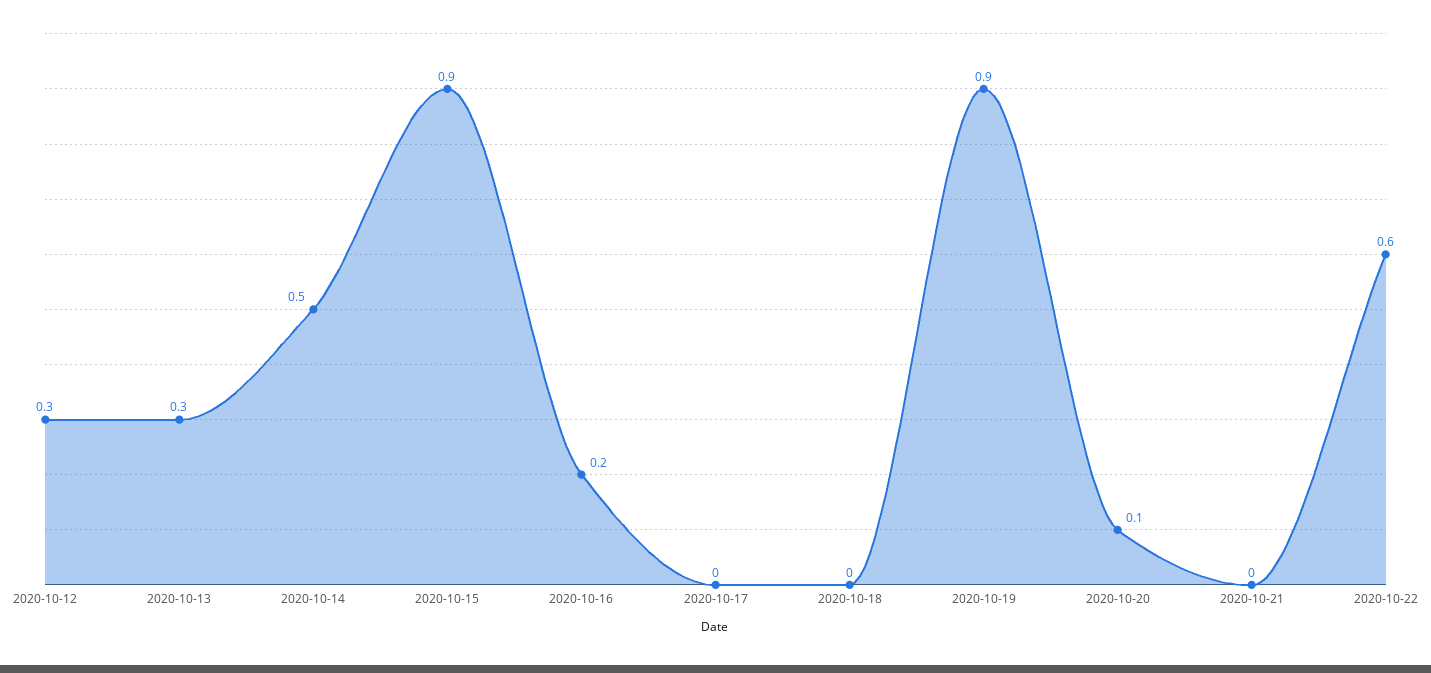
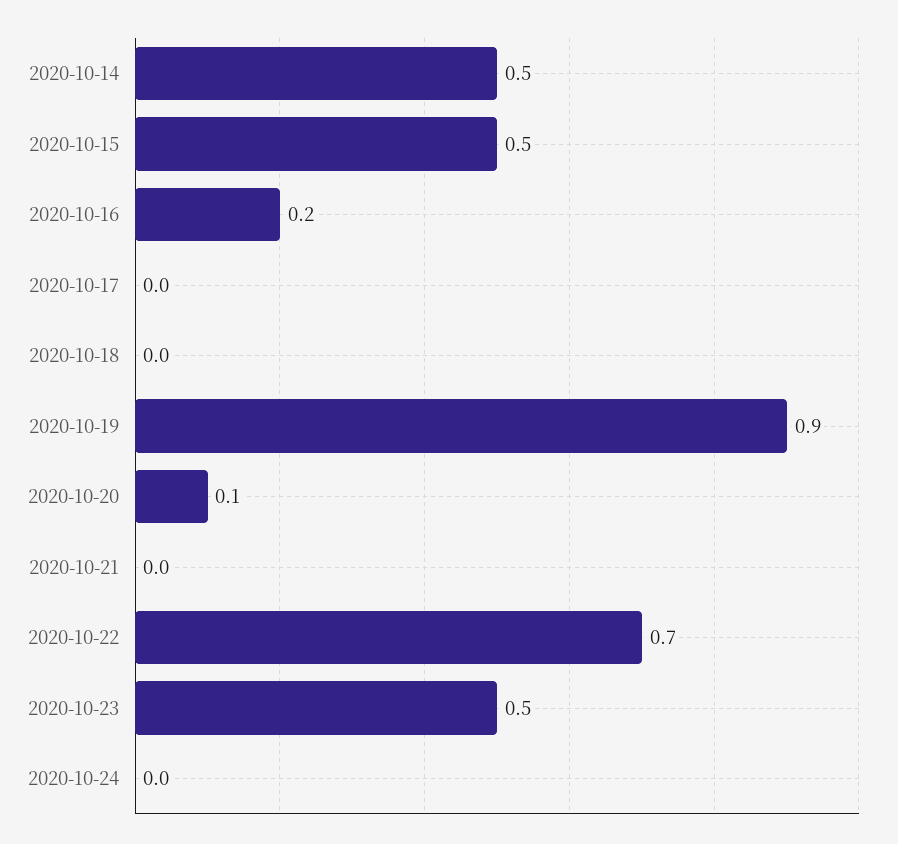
2020-10-12: 0.3 -> none
2020-10-13: 0.3 -> none
2020-10-15: 0.9 -> 0.5
2020-10-22: 0.6 -> 0.7
2020-10-23: none -> 0.5
2020-10-24: none -> 0

